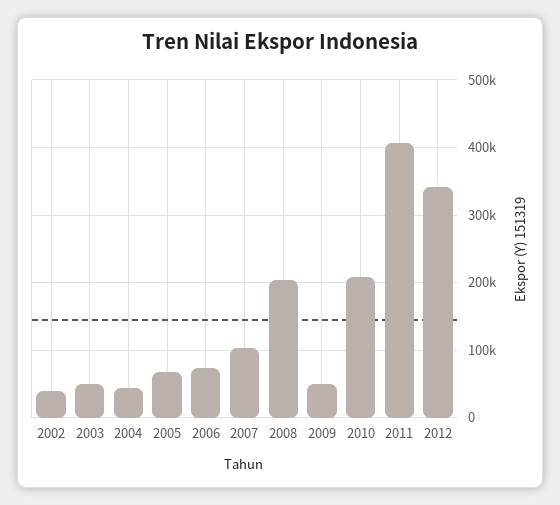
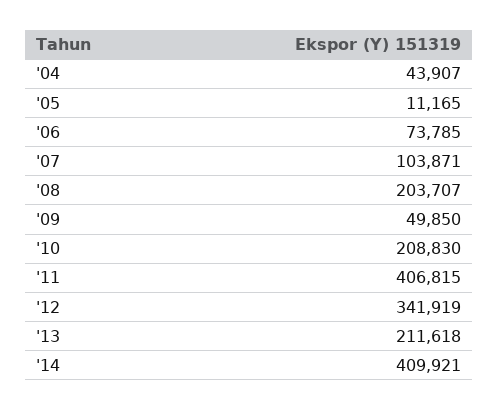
2002: 40000 -> none
2003: 50000 -> none
2005: 70000 -> 11165
'13: none -> 211618
'14: none -> 409921

